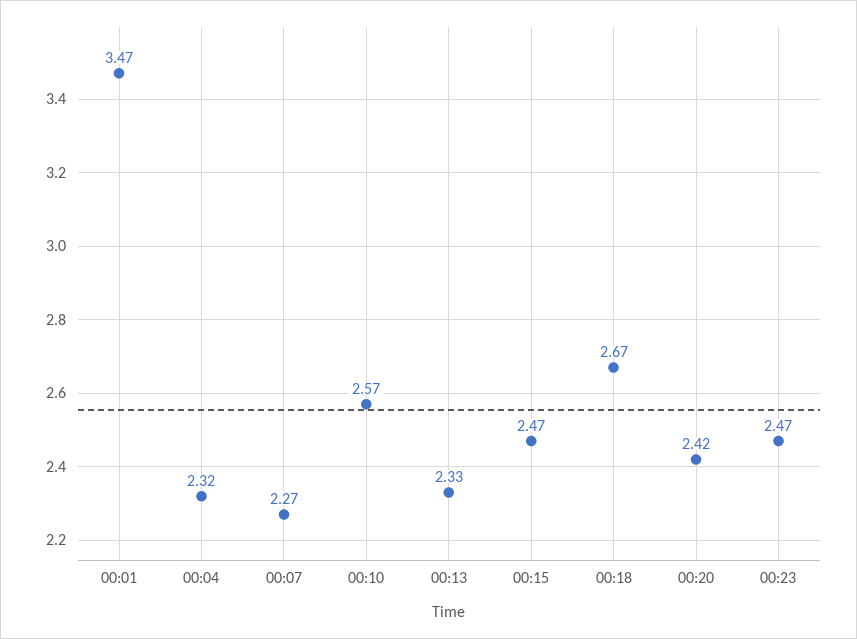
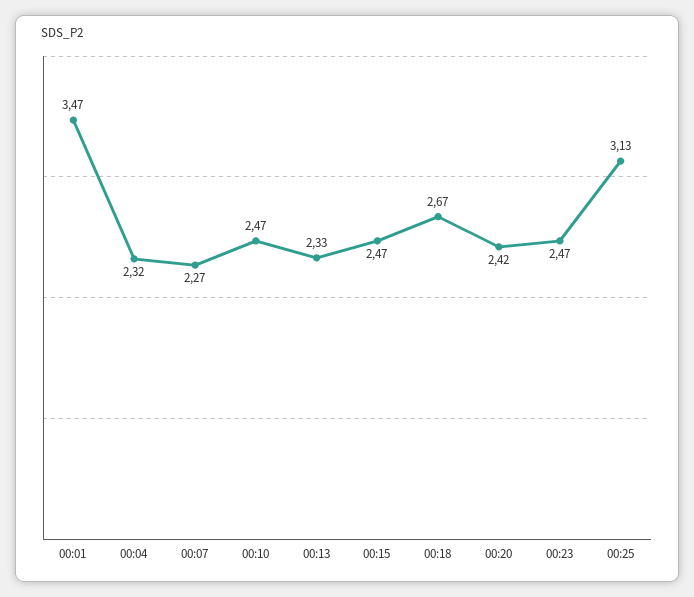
00:10: 2.57 -> 2.47
00:25: none -> 3.13

